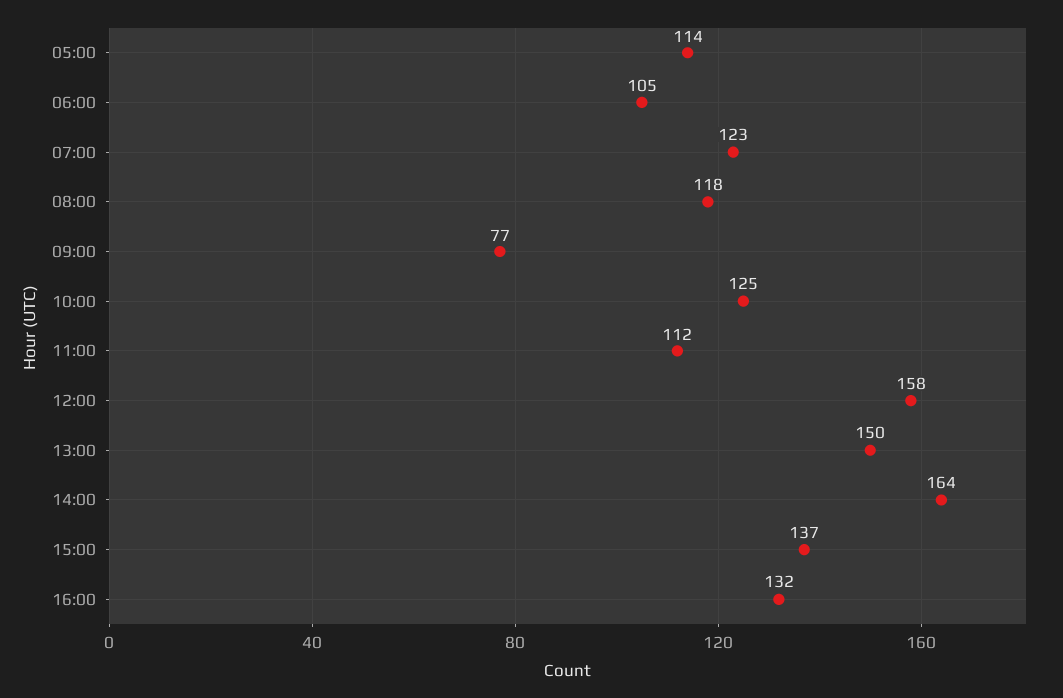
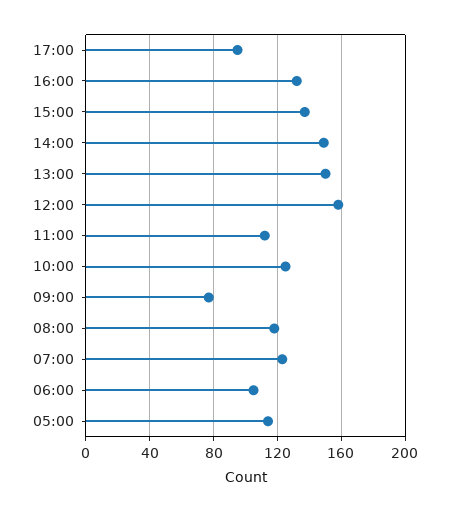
14:00: 164 -> 150
17:00: none -> 95

